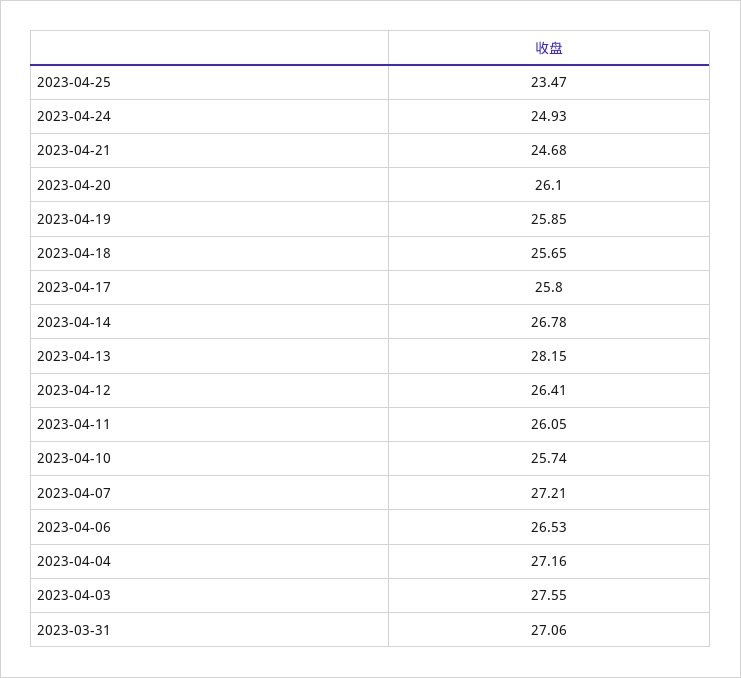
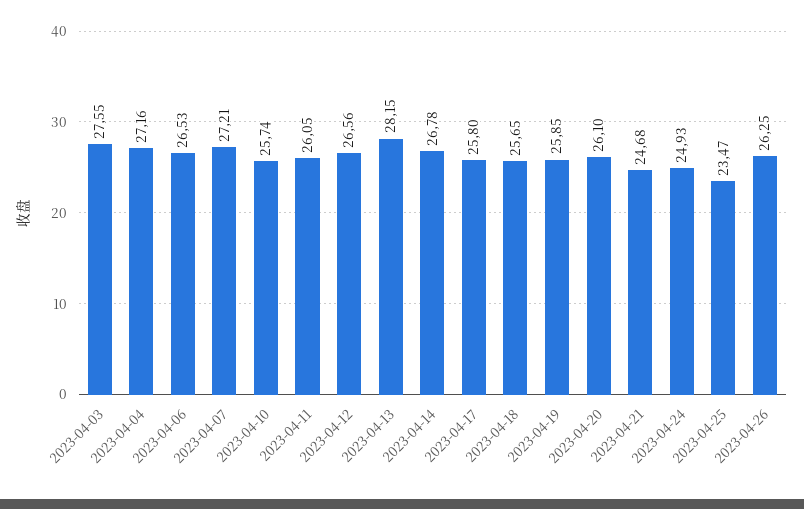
2023-04-12: 26.41 -> 26.56
2023-03-31: 27.06 -> none
2023-04-26: none -> 26.25

